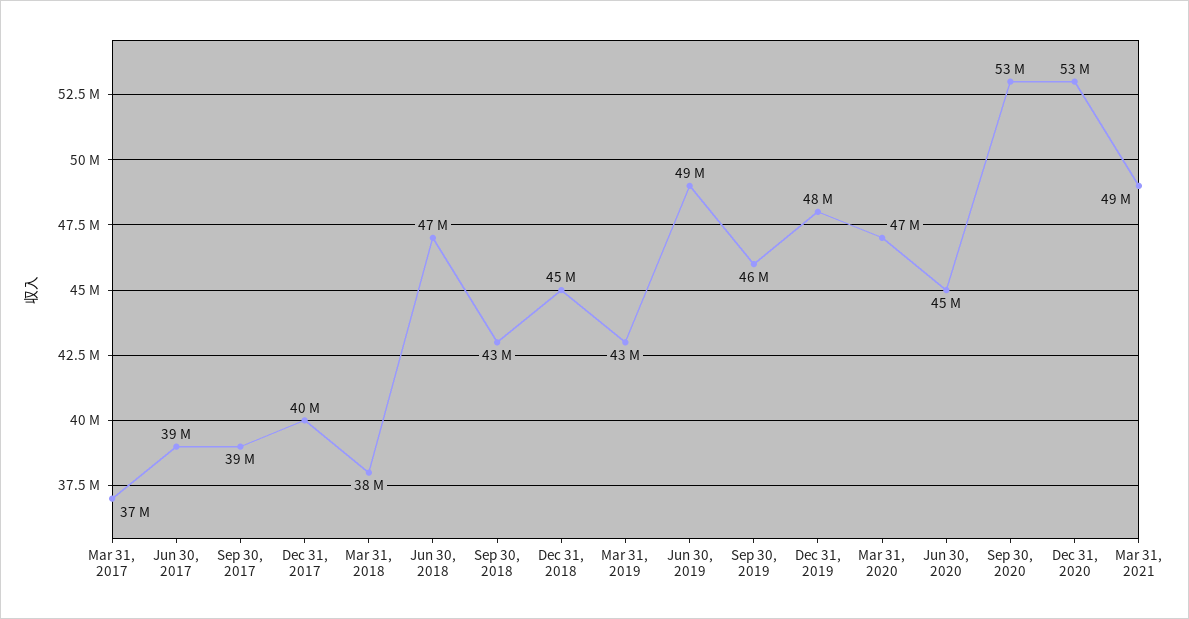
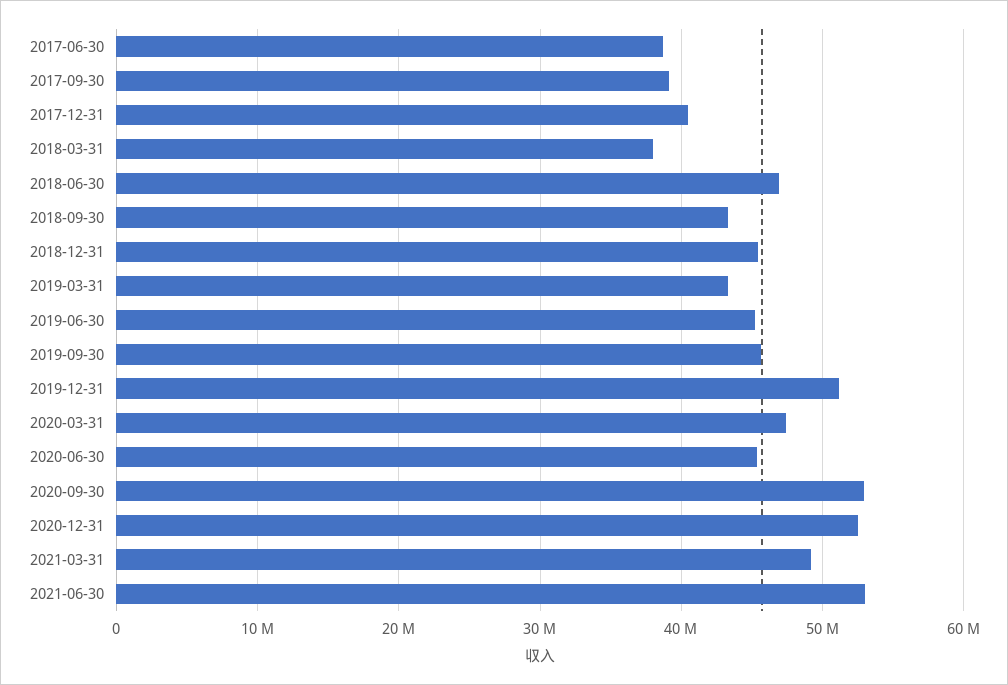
Mar 31, 2017: 37000000 -> none
Jun 30, 2019: 49000000 -> 45000000
Dec 31, 2019: 48000000 -> 51000000
2021-06-30: none -> 53000000

